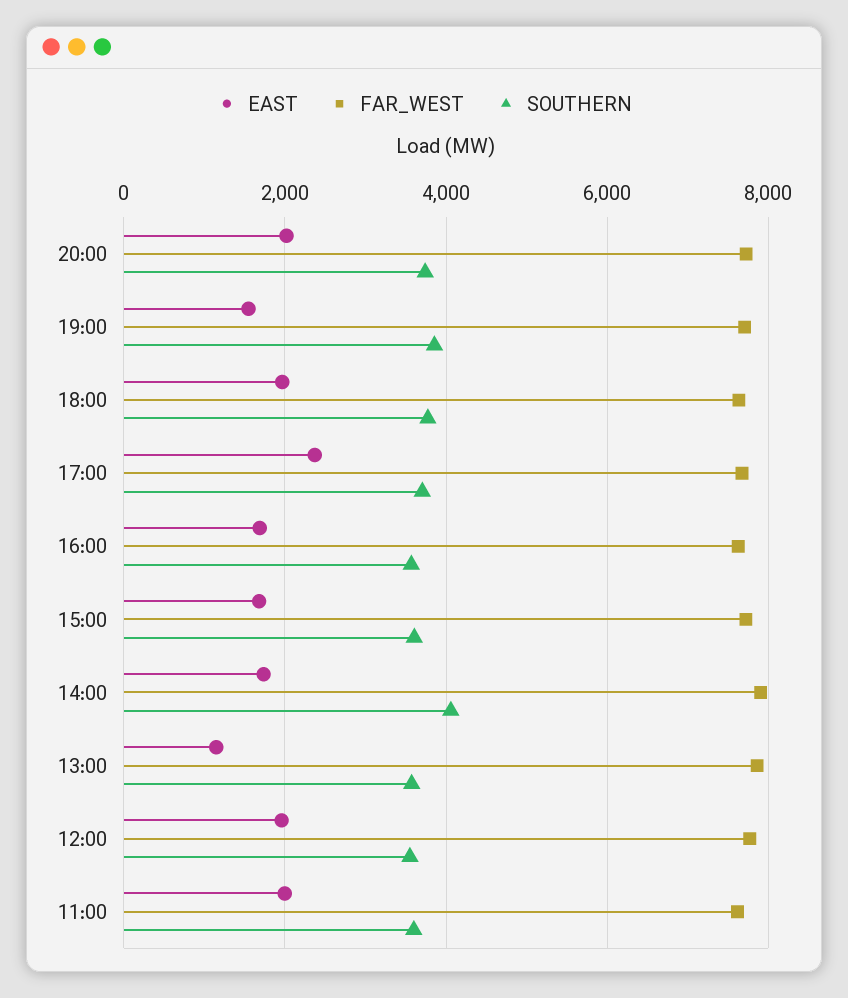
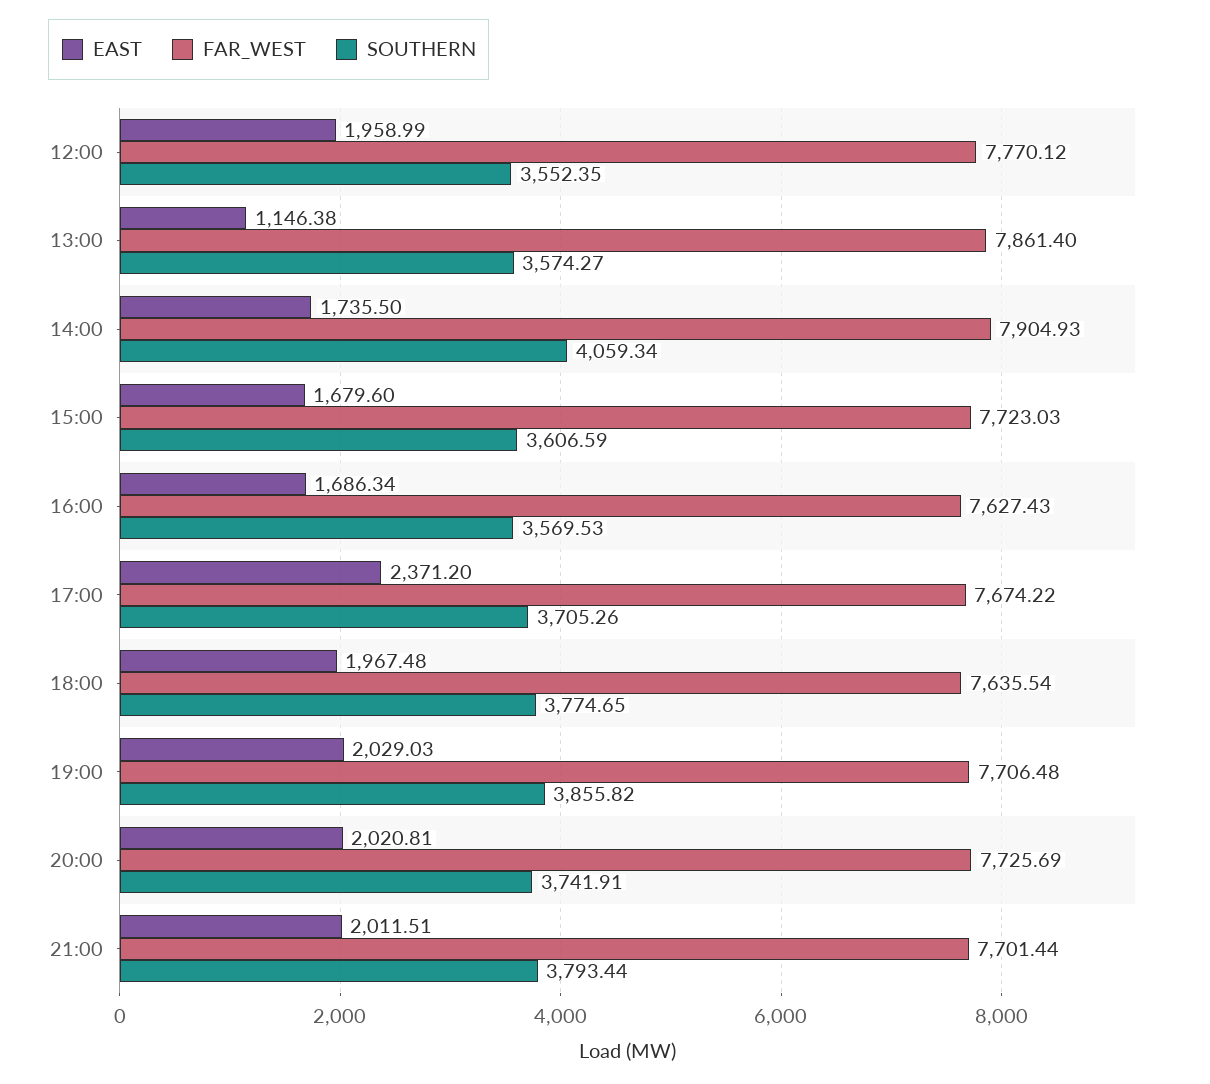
EAST, 19:00: 1600 -> 2029.03
EAST, 11:00: 2000 -> none
FAR_WEST, 11:00: 7600 -> none
SOUTHERN, 11:00: 3600 -> none
EAST, 21:00: none -> 2011.51
FAR_WEST, 21:00: none -> 7701.44
SOUTHERN, 21:00: none -> 3793.44

